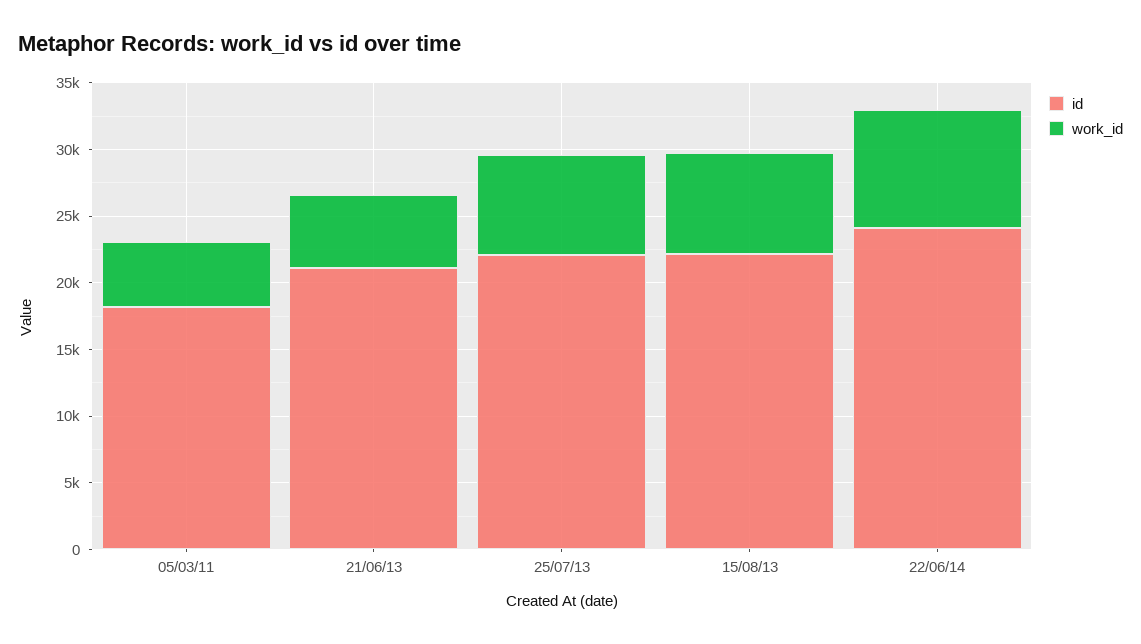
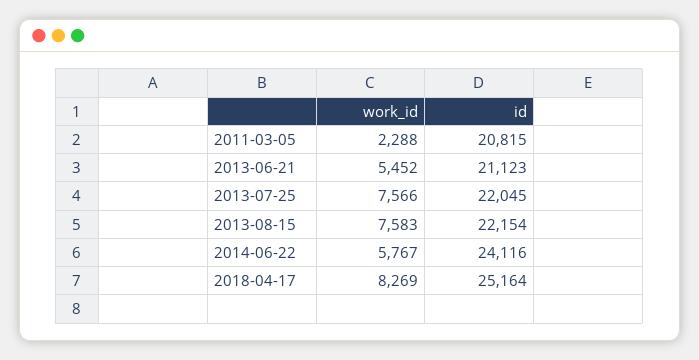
id, 05/03/11: 18000 -> 20815
work_id, 05/03/11: 5000 -> 2288
work_id, 22/06/14: 9000 -> 5767
work_id, 2018-04-17: none -> 8269
id, 2018-04-17: none -> 25164

